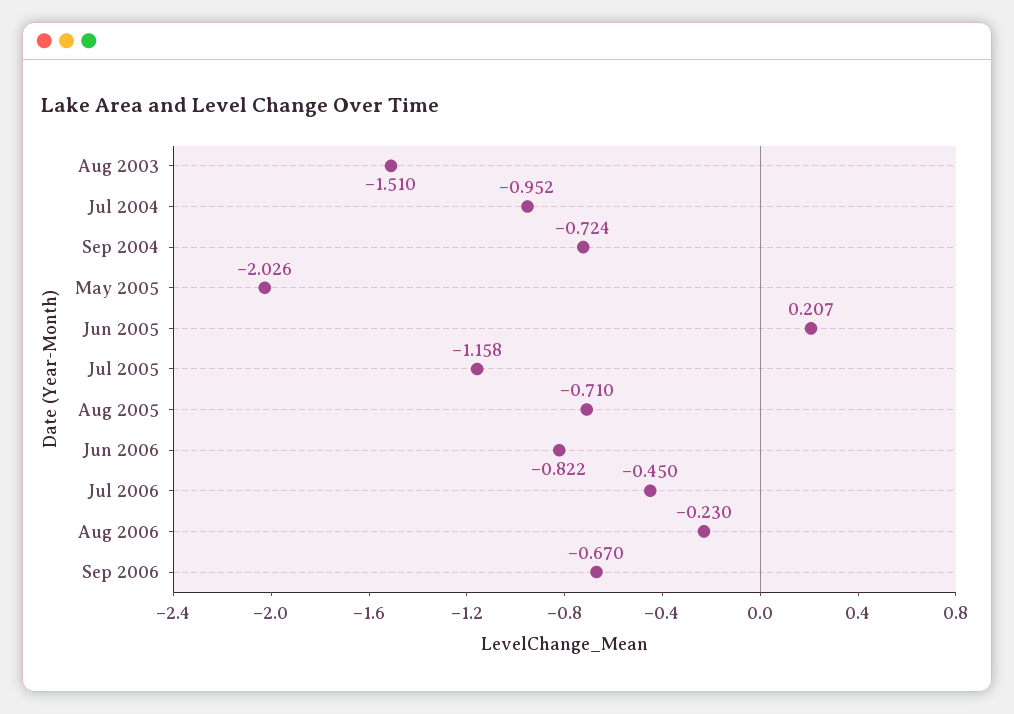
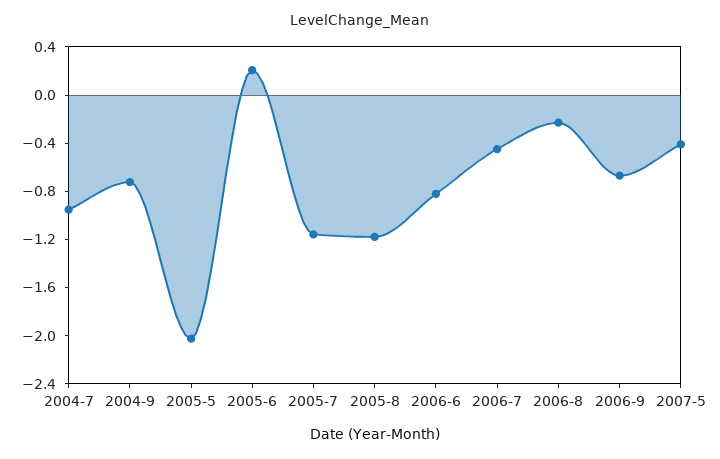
Aug 2003: -1.51 -> none
Aug 2005: -0.71 -> -1.2
2007-5: none -> -0.4

